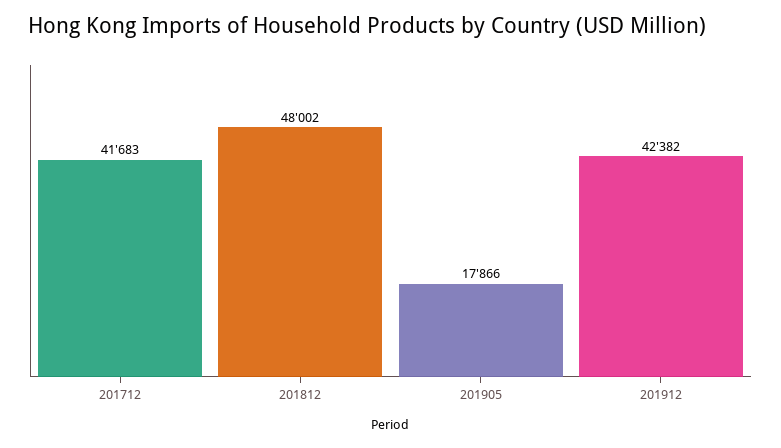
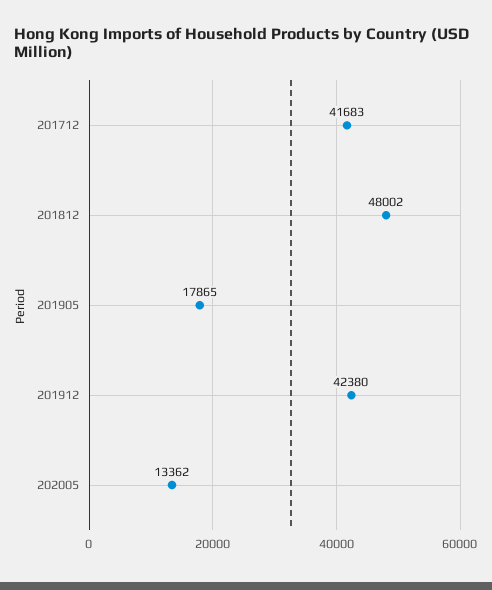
201905: 17866 -> 17865
201912: 42382 -> 42380
202005: none -> 13362

